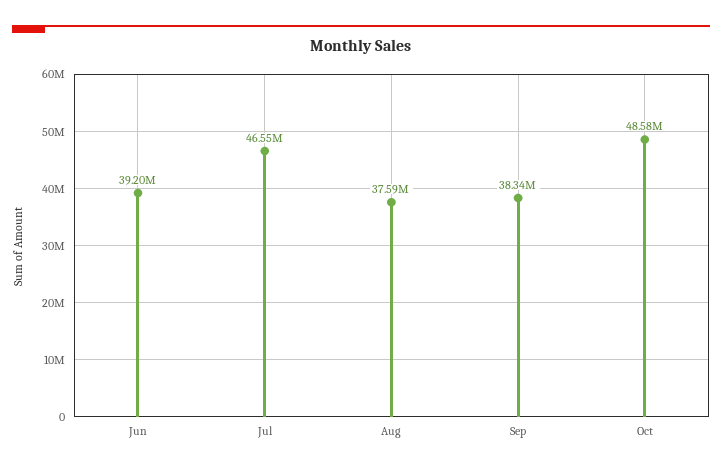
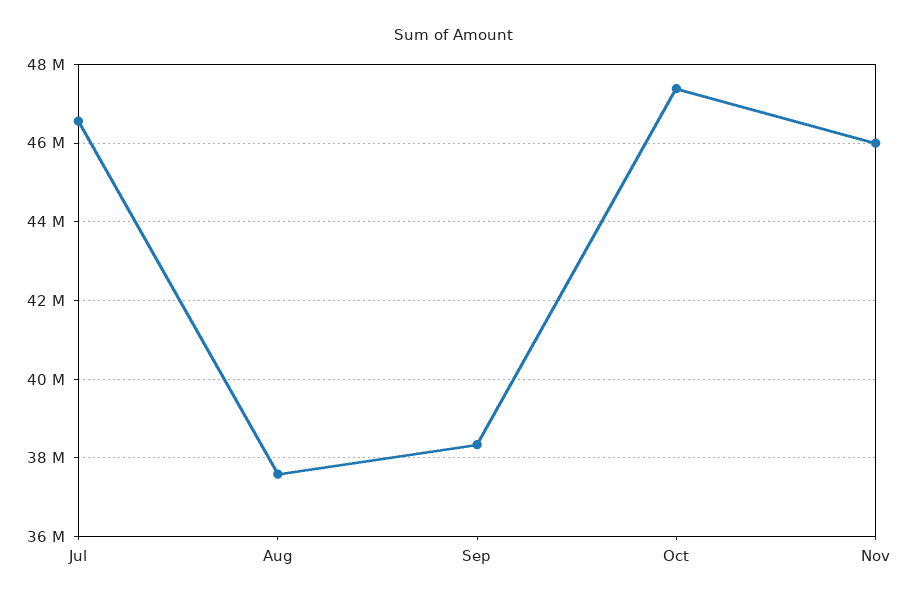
Jun: 39200000 -> none
Oct: 48580000 -> 47400000
Nov: none -> 46000000

